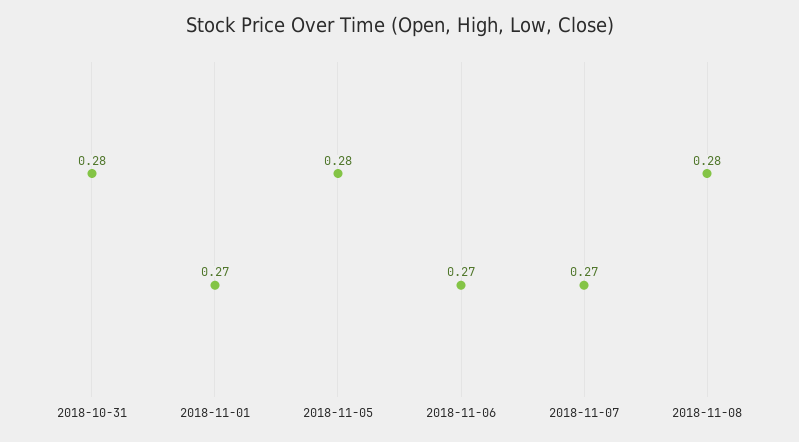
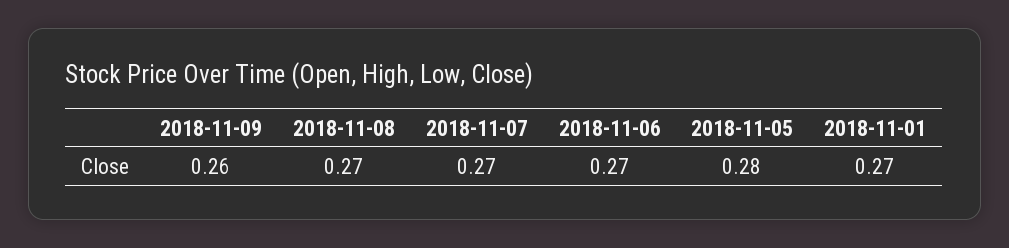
2018-10-31: 0.28 -> none
2018-11-08: 0.28 -> 0.27
2018-11-09: none -> 0.26

